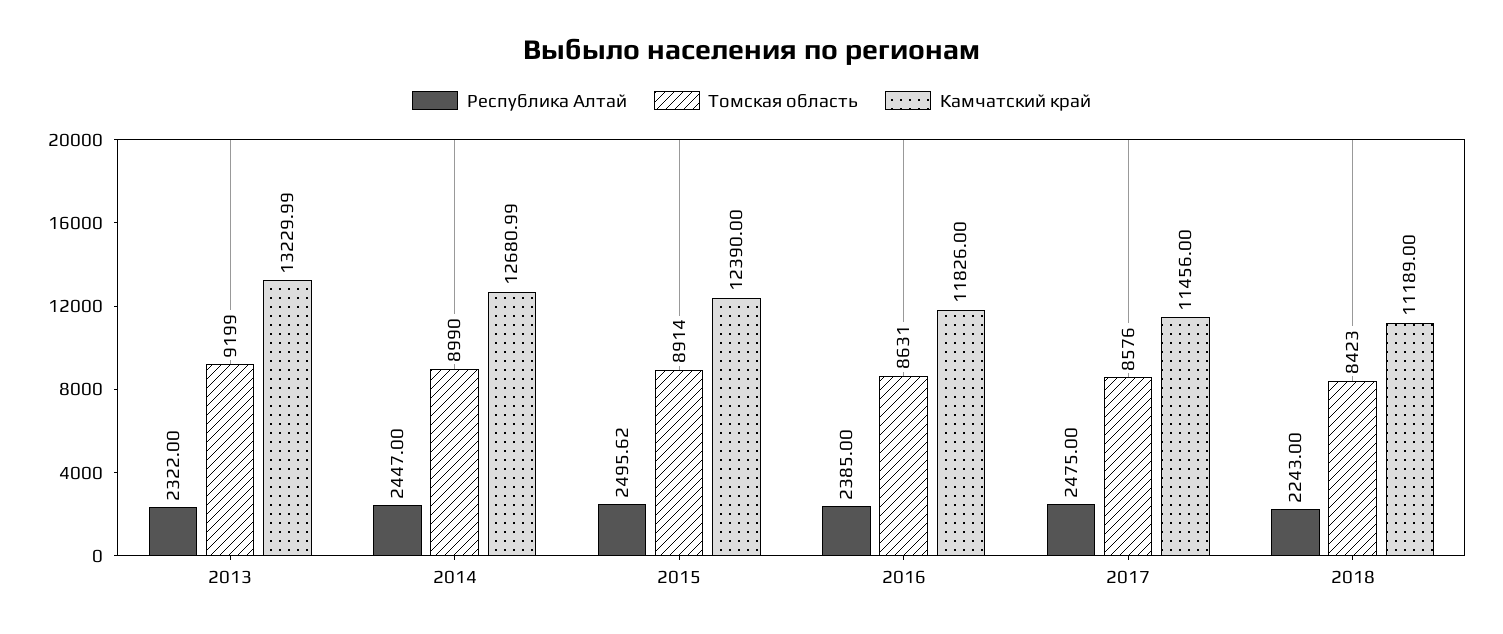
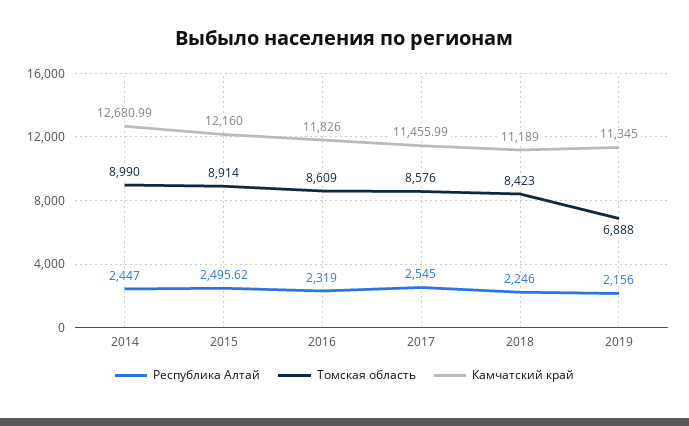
Республика Алтай, 2013: 2322 -> none
Томская область, 2013: 9199 -> none
Камчатский край, 2013: 13229.99 -> none
Камчатский край, 2015: 12390 -> 12160
Республика Алтай, 2016: 2385 -> 2319
Томская область, 2016: 8631 -> 8609
Республика Алтай, 2017: 2475 -> 2545
Камчатский край, 2017: 11456 -> 11455.99
Республика Алтай, 2018: 2243 -> 2246
Республика Алтай, 2019: none -> 2156
Томская область, 2019: none -> 6888
Камчатский край, 2019: none -> 11345

